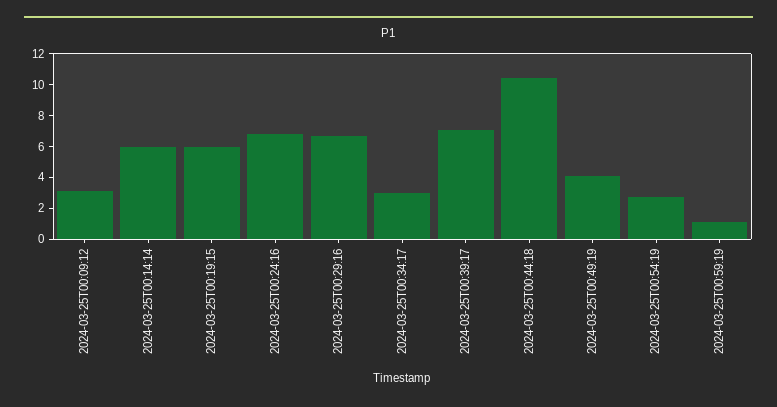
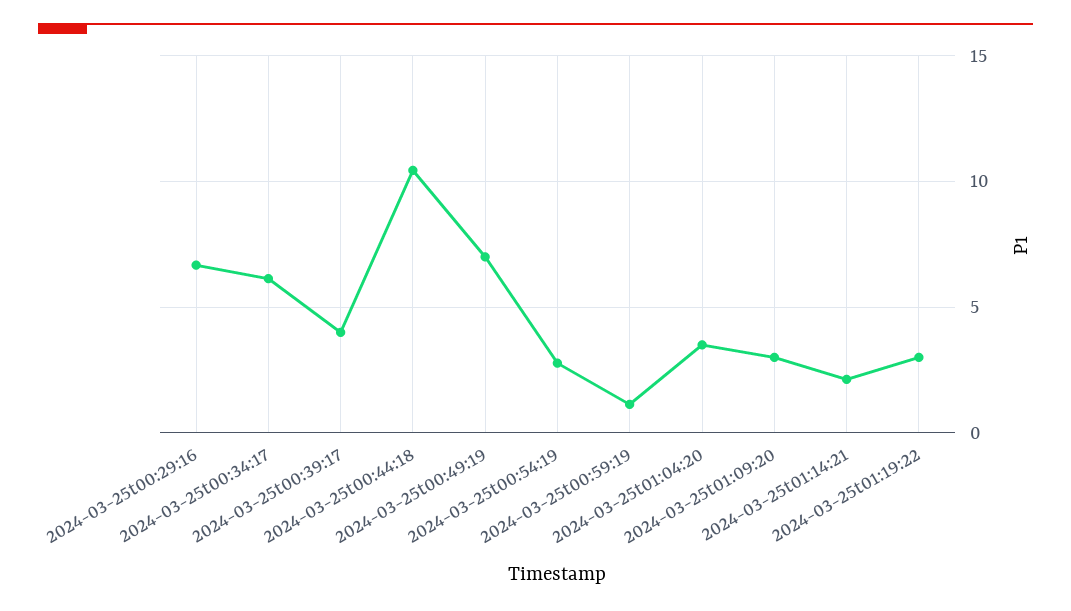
2024-03-25T00:09:12: 3 -> none
2024-03-25T00:14:14: 6 -> none
2024-03-25T00:19:15: 6 -> none
2024-03-25T00:24:16: 7 -> none
2024-03-25T00:34:17: 3 -> 6
2024-03-25T00:39:17: 7 -> 4
2024-03-25T00:49:19: 4 -> 7
2024-03-25t01:04:20: none -> 3.5
2024-03-25t01:09:20: none -> 3
2024-03-25t01:14:21: none -> 2
2024-03-25t01:19:22: none -> 3

